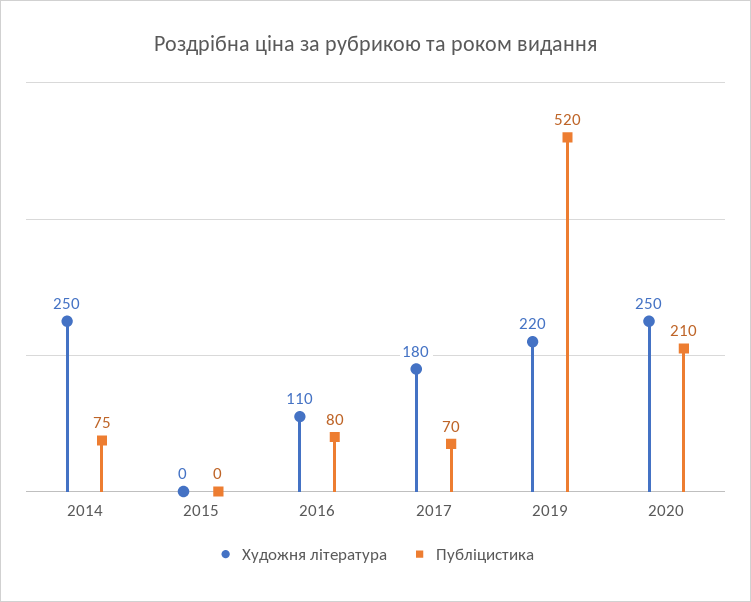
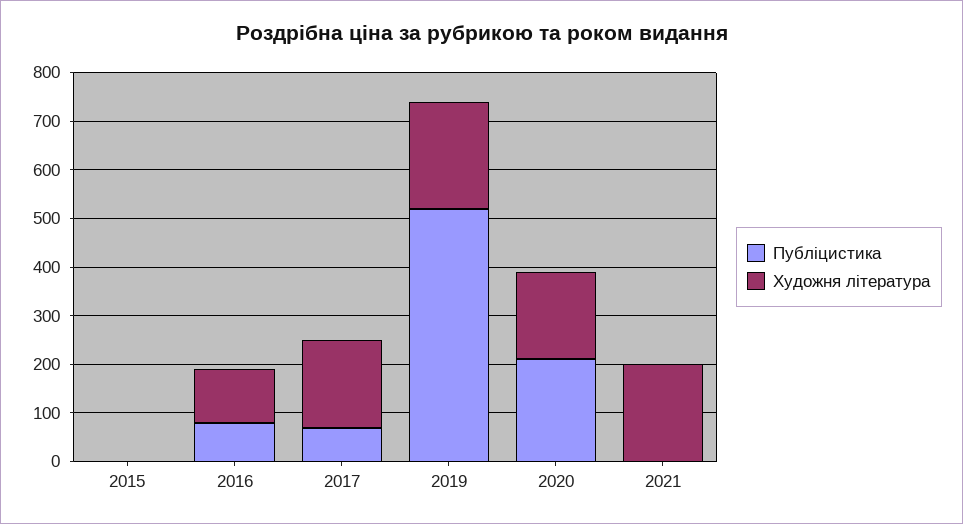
Художня література, 2014: 250 -> none
Публіцистика, 2014: 75 -> none
Художня література, 2020: 250 -> 180
Публіцистика, 2021: none -> 0
Художня література, 2021: none -> 200

